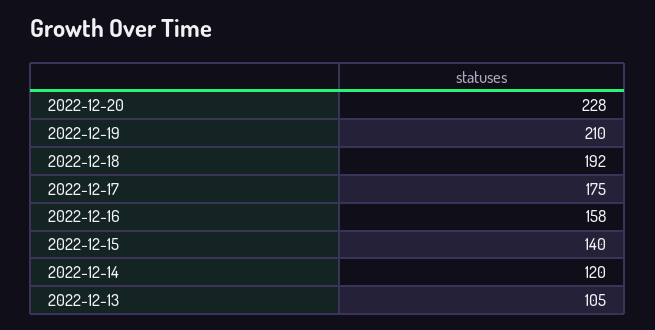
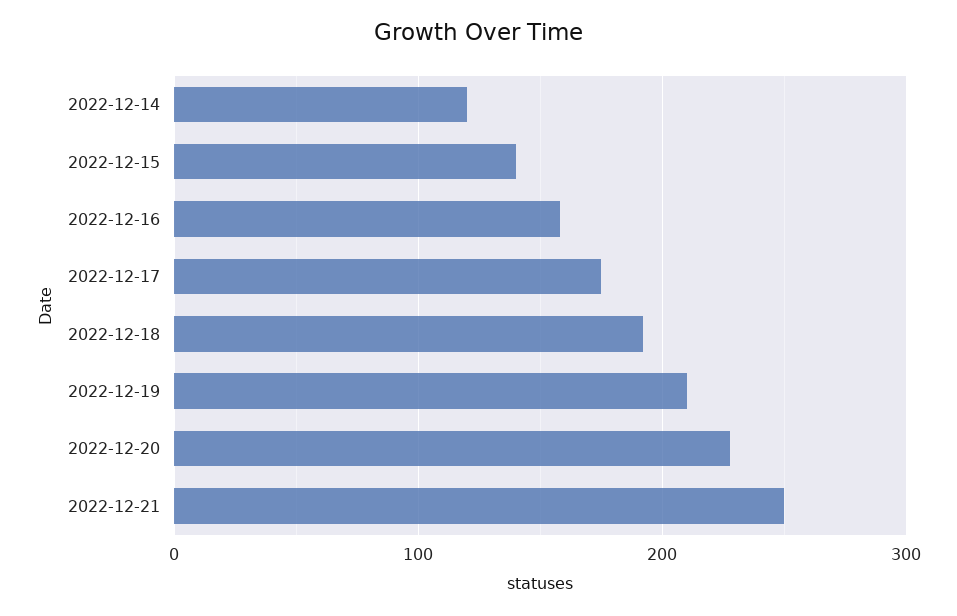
2022-12-13: 105 -> none
2022-12-21: none -> 250

